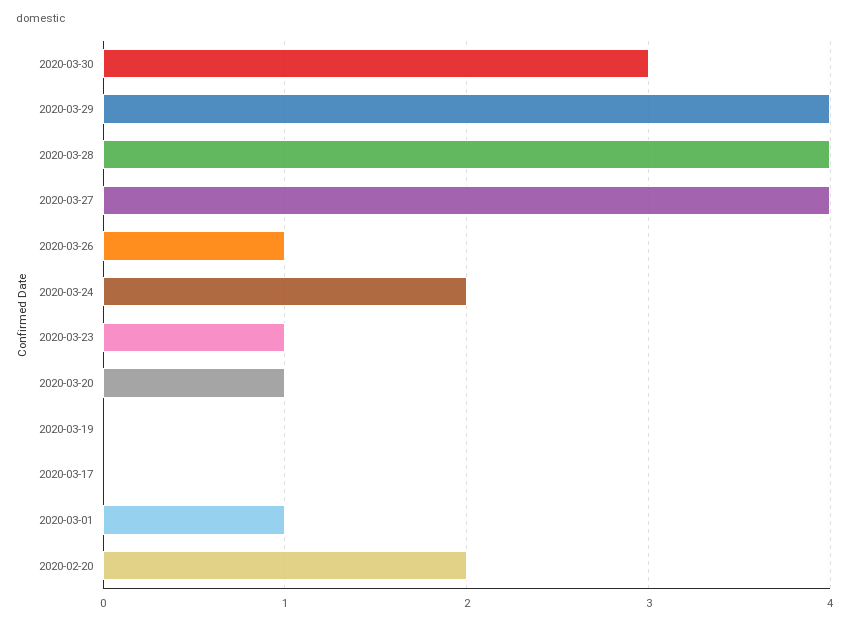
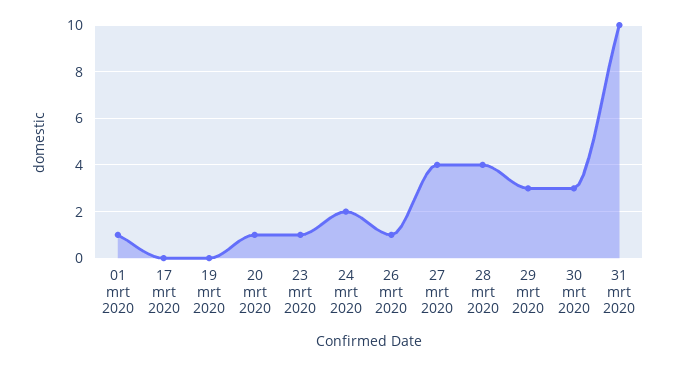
2020-03-29: 4 -> 3
2020-02-20: 2 -> none
31 mrt 2020: none -> 10

